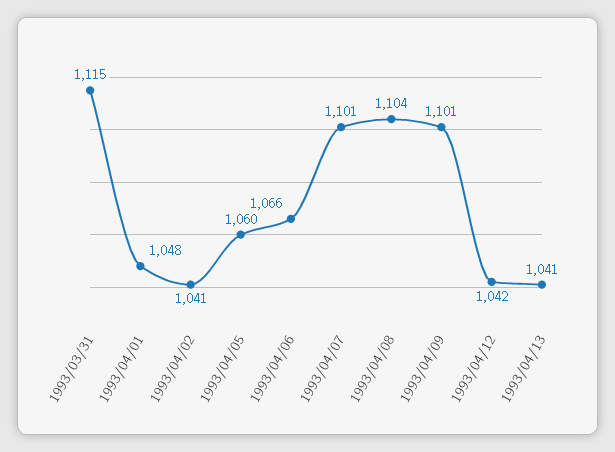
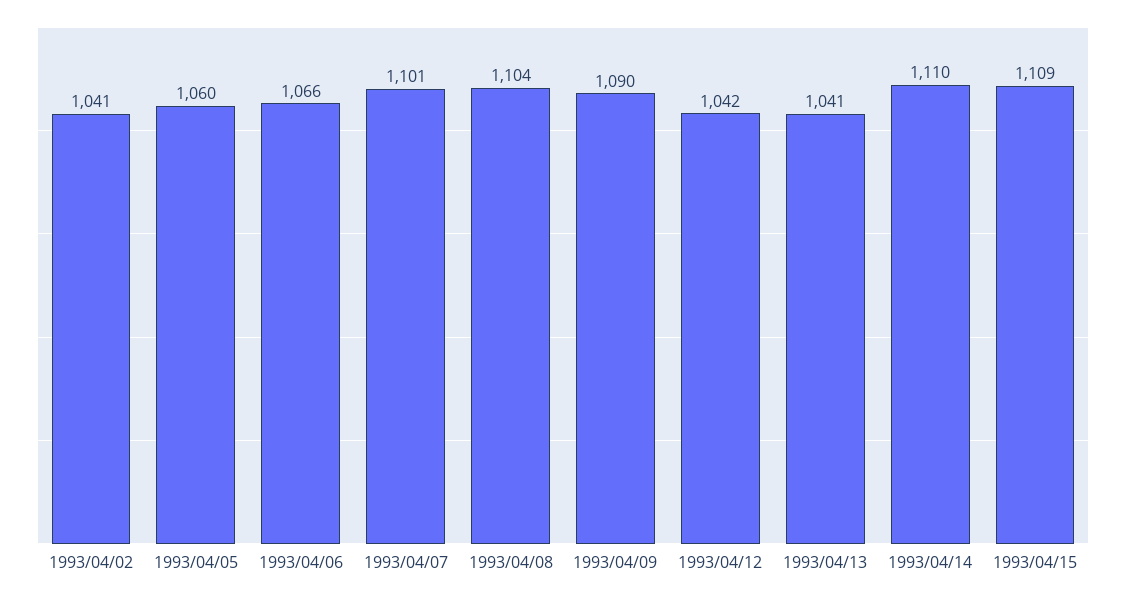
1993/03/31: 1115 -> none
1993/04/01: 1048 -> none
1993/04/09: 1101 -> 1090
1993/04/14: none -> 1110
1993/04/15: none -> 1109

